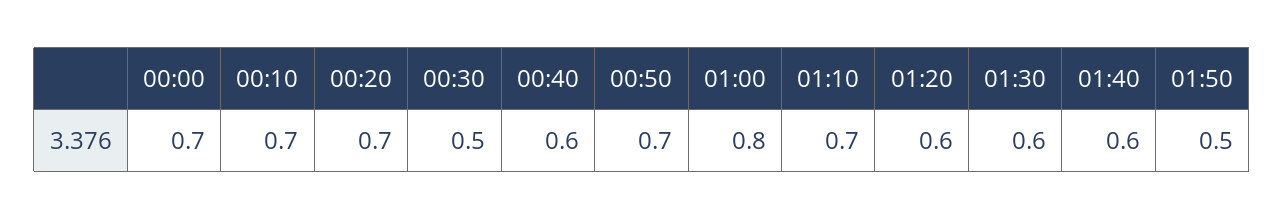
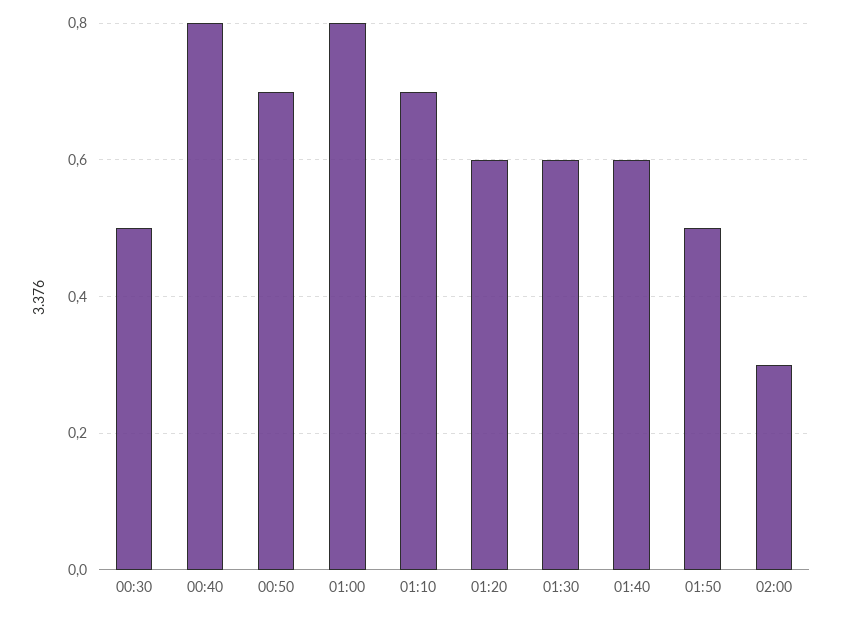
00:00: 0.7 -> none
00:10: 0.7 -> none
00:20: 0.7 -> none
00:40: 0.6 -> 0.8
02:00: none -> 0.3

